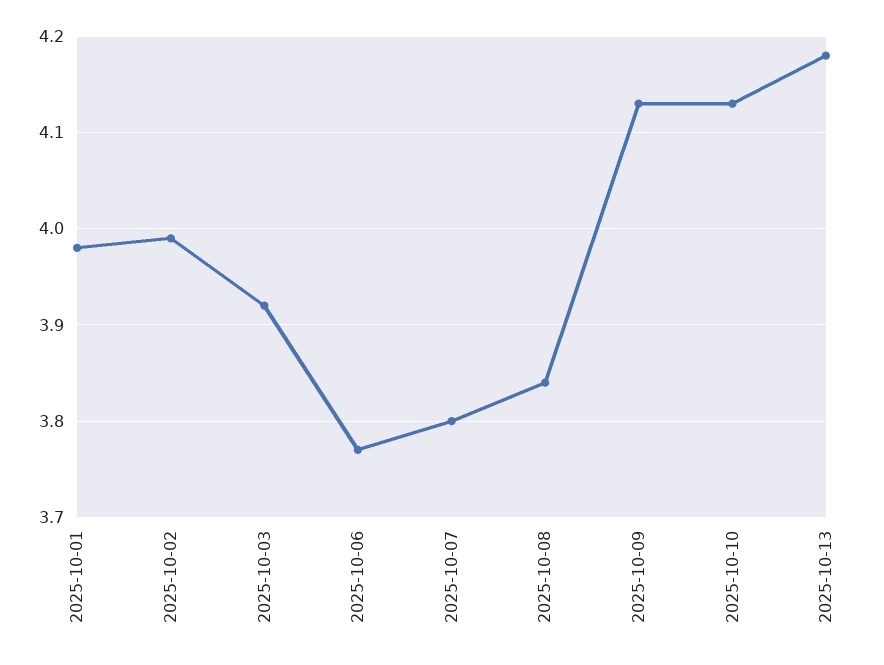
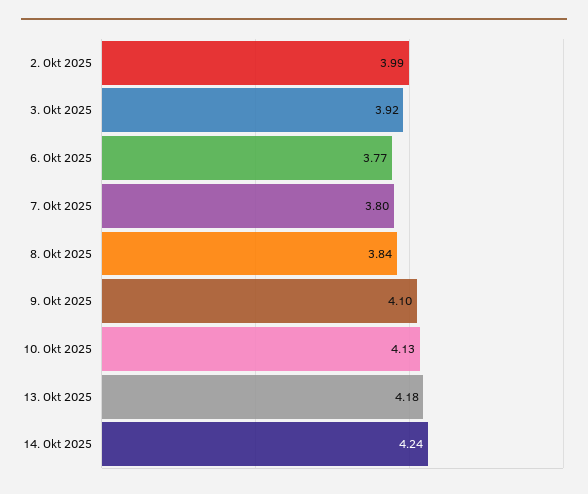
2025-10-01: 3.98 -> none
2025-10-09: 4.13 -> 4.1
14. Okt 2025: none -> 4.24

